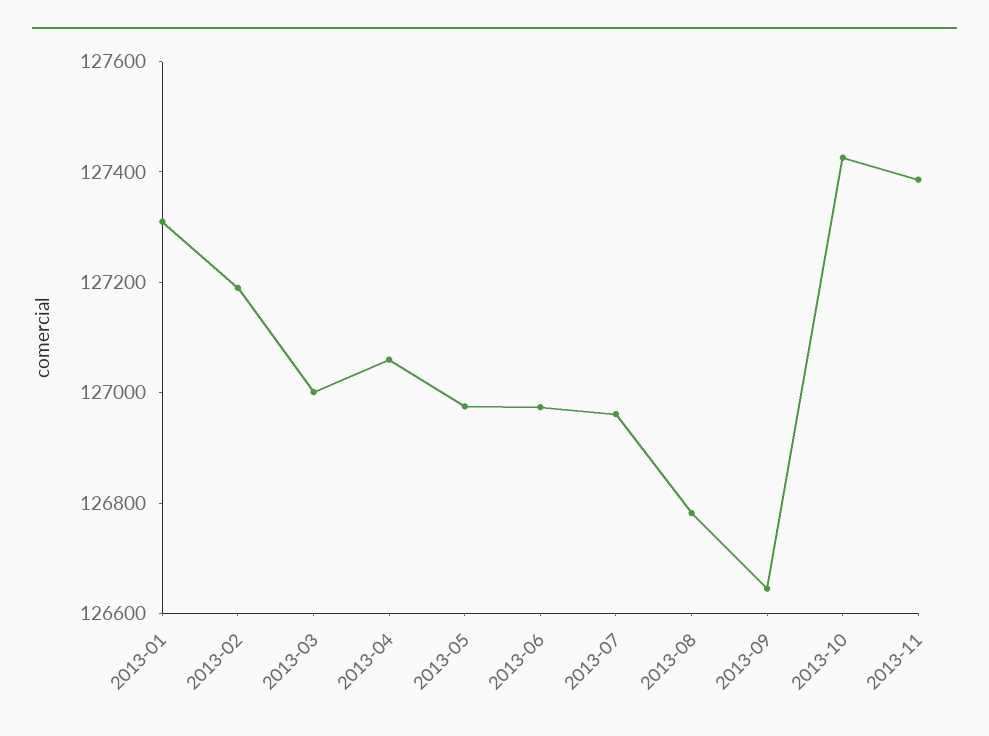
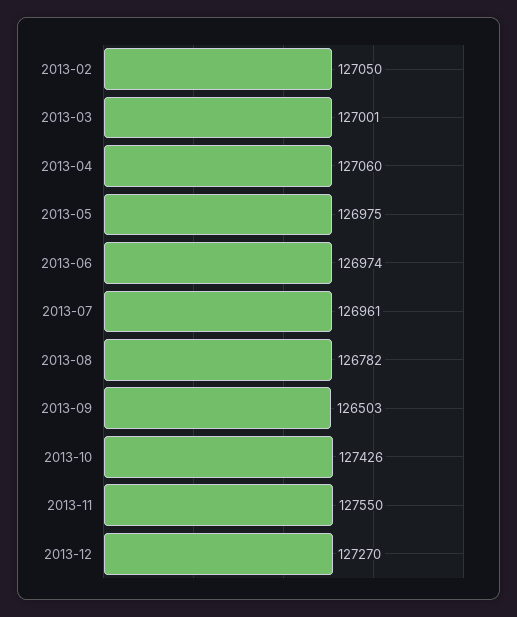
2013-01: 127300 -> none
2013-02: 127200 -> 127050
2013-09: 126650 -> 126503
2013-11: 127400 -> 127550
2013-12: none -> 127270

